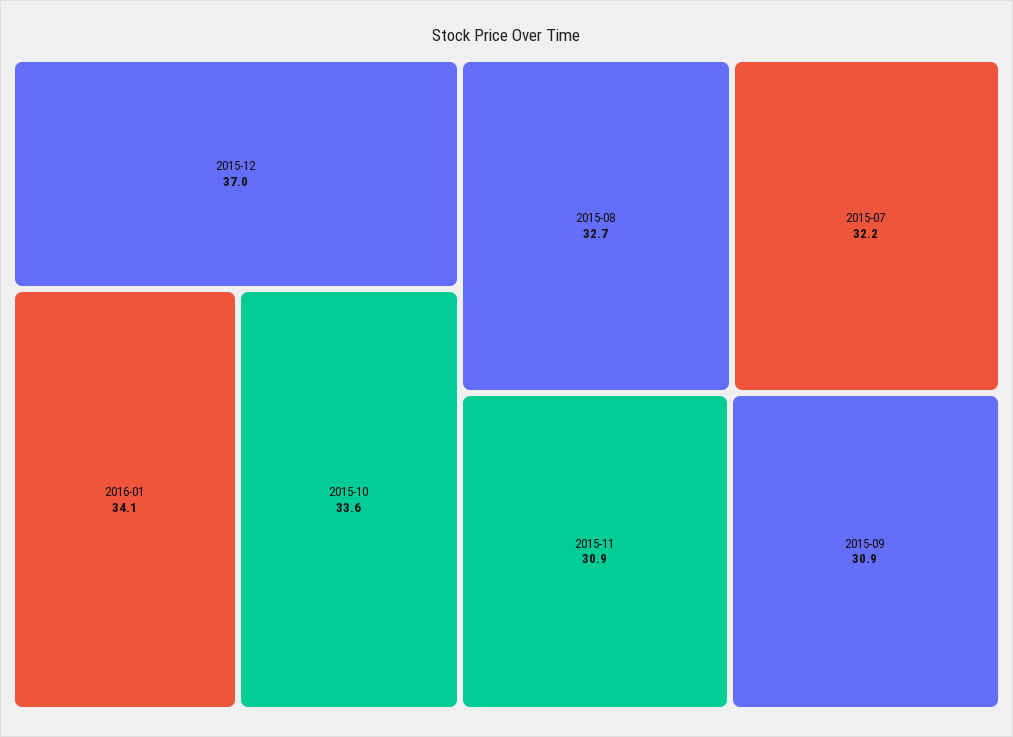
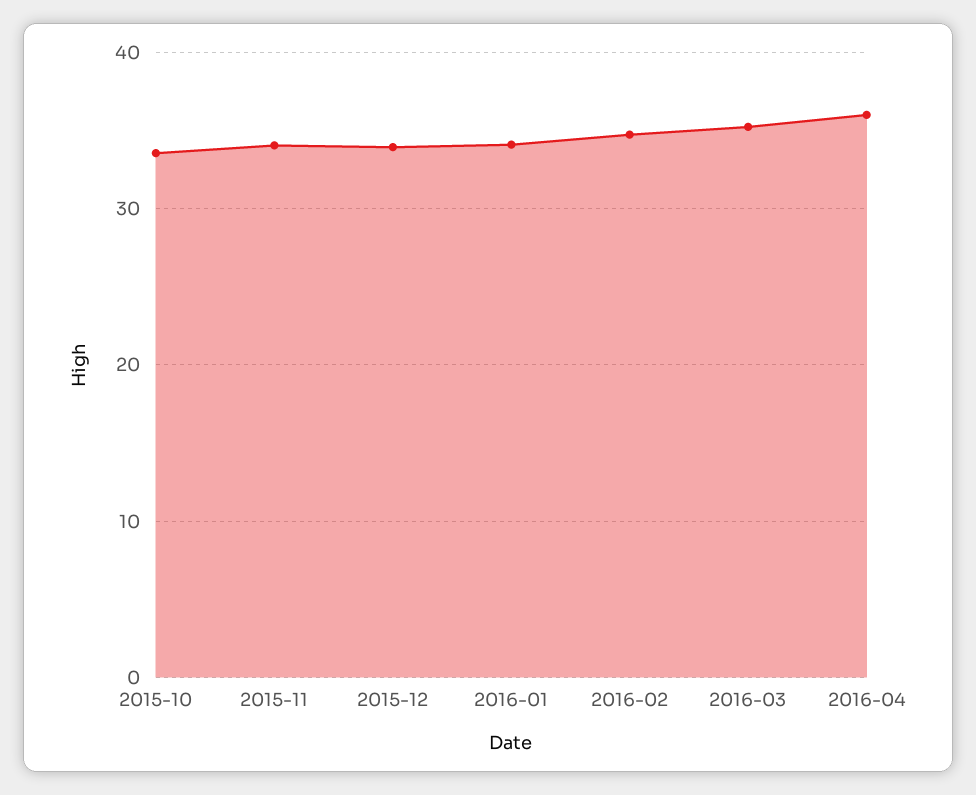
2015-12: 37 -> 34
2015-08: 32.7 -> none
2015-07: 32.2 -> none
2015-11: 30.9 -> 34
2015-09: 30.9 -> none
2016-02: none -> 35
2016-03: none -> 35
2016-04: none -> 36

